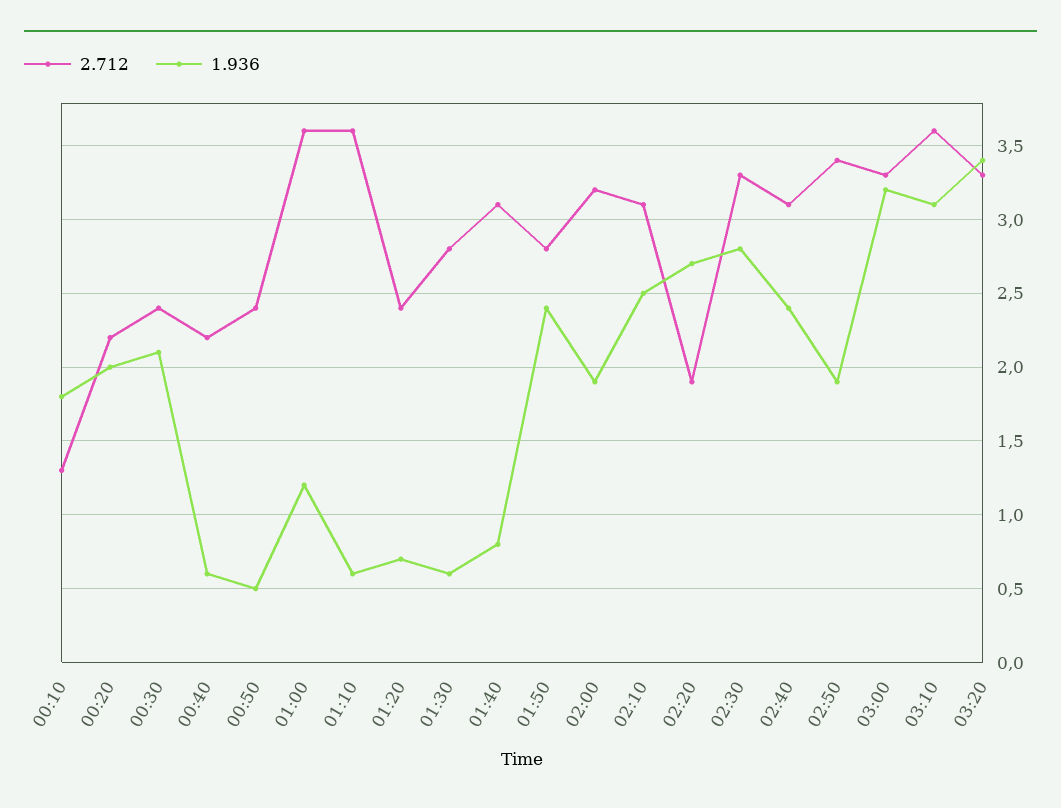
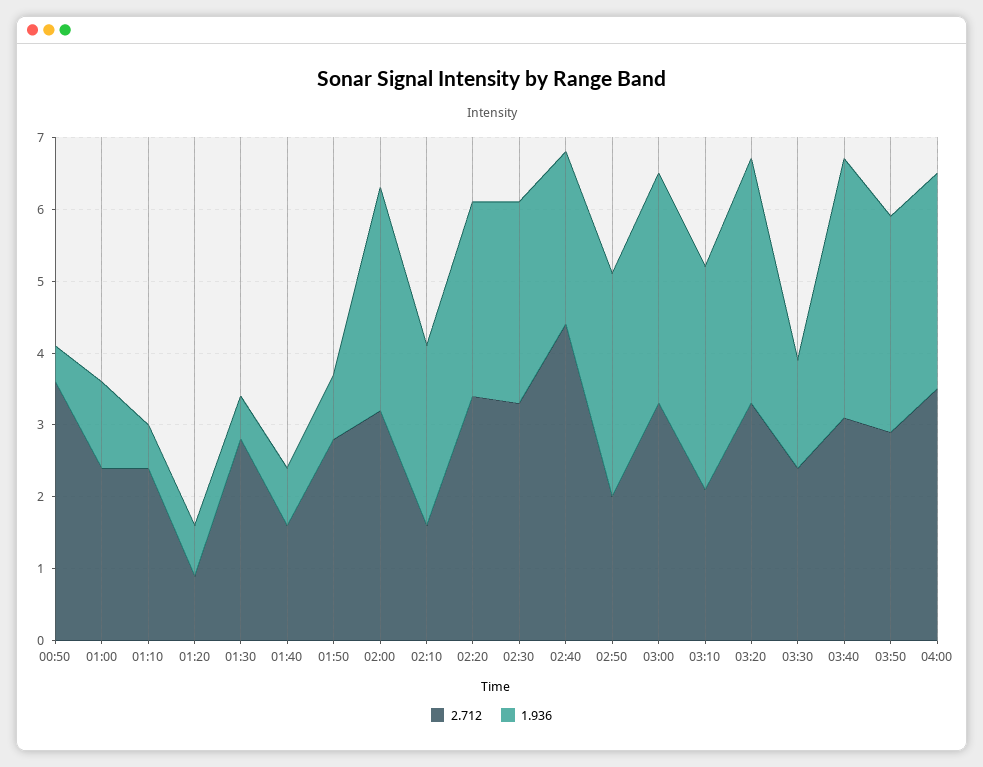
2.712, 00:10: 1.3 -> none
1.936, 00:10: 1.8 -> none
2.712, 00:20: 2.2 -> none
1.936, 00:20: 2 -> none
2.712, 00:30: 2.4 -> none
1.936, 00:30: 2.1 -> none
2.712, 00:40: 2.2 -> none
1.936, 00:40: 0.6 -> none
2.712, 00:50: 2.4 -> 3.5
2.712, 01:00: 3.6 -> 2.5
2.712, 01:10: 3.6 -> 2.5
2.712, 01:20: 2.4 -> 1
2.712, 01:40: 3.1 -> 1.5
1.936, 01:50: 2.4 -> 1
1.936, 02:00: 1.9 -> 3
2.712, 02:10: 3.1 -> 1.5
2.712, 02:20: 1.9 -> 3.5
2.712, 02:40: 3.1 -> 4.5
2.712, 02:50: 3.4 -> 2
1.936, 02:50: 1.9 -> 3
2.712, 03:10: 3.6 -> 2
2.712, 03:30: none -> 2.5
1.936, 03:30: none -> 1.5
2.712, 03:40: none -> 3
1.936, 03:40: none -> 3.5
2.712, 03:50: none -> 3
1.936, 03:50: none -> 3
2.712, 04:00: none -> 3.5
1.936, 04:00: none -> 3

